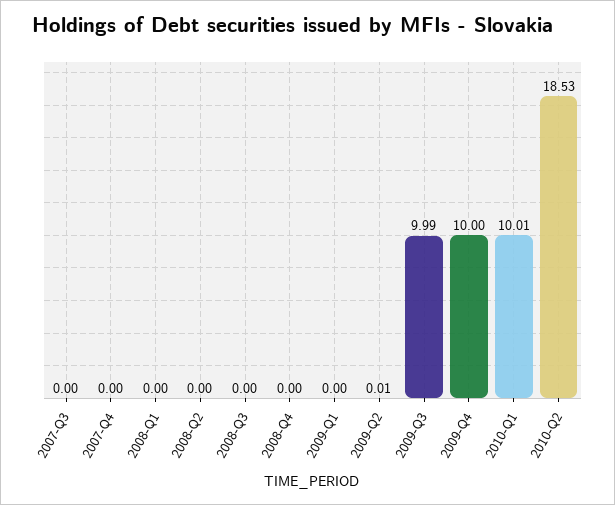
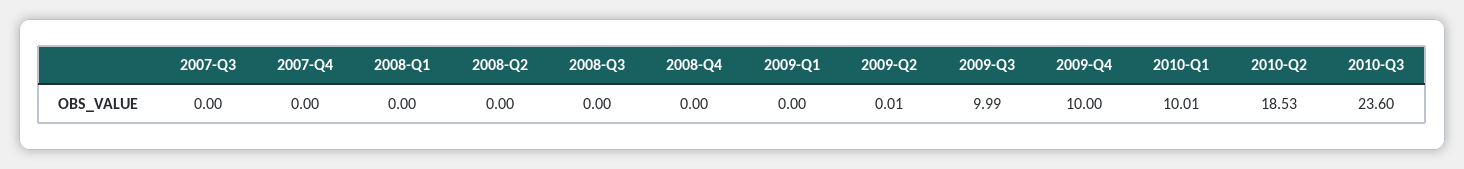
2010-Q3: none -> 23.6

